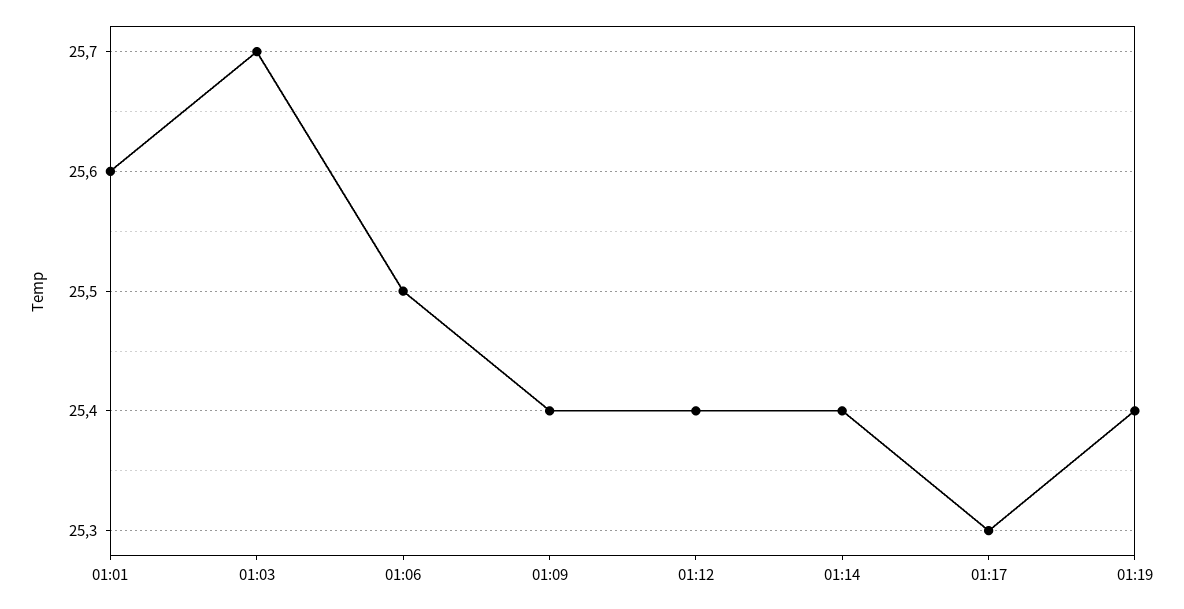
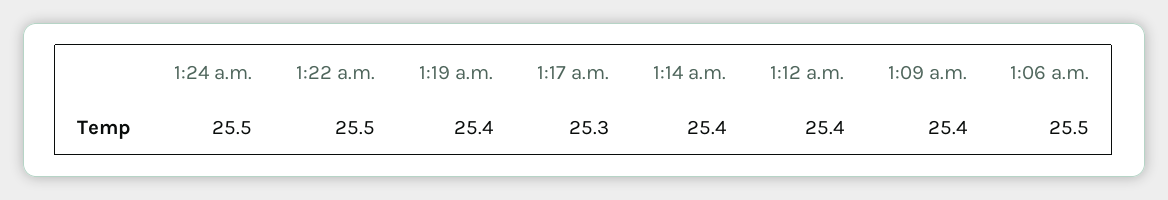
01:01: 25.6 -> none
01:03: 25.7 -> none
1:24 a.m.: none -> 25.5
1:22 a.m.: none -> 25.5

